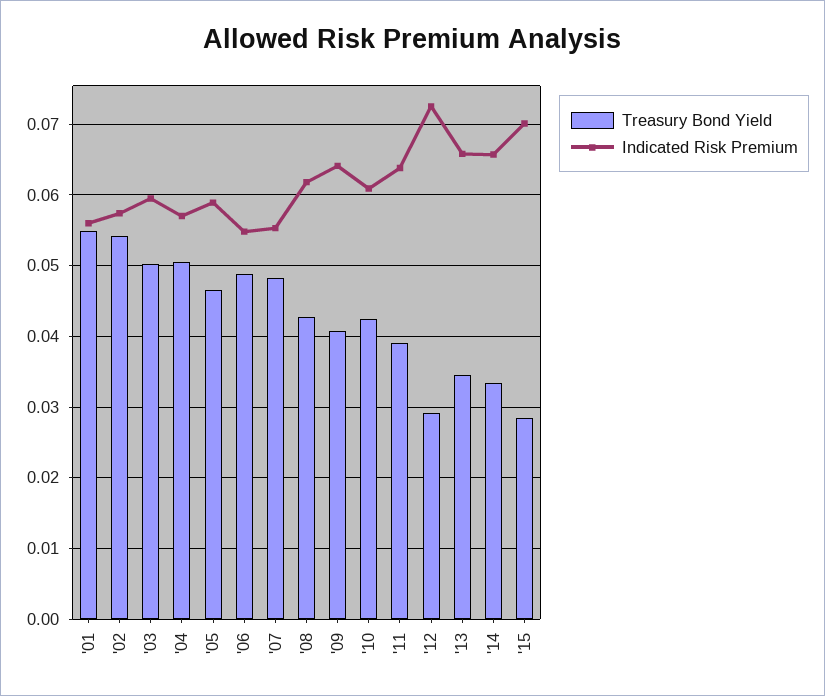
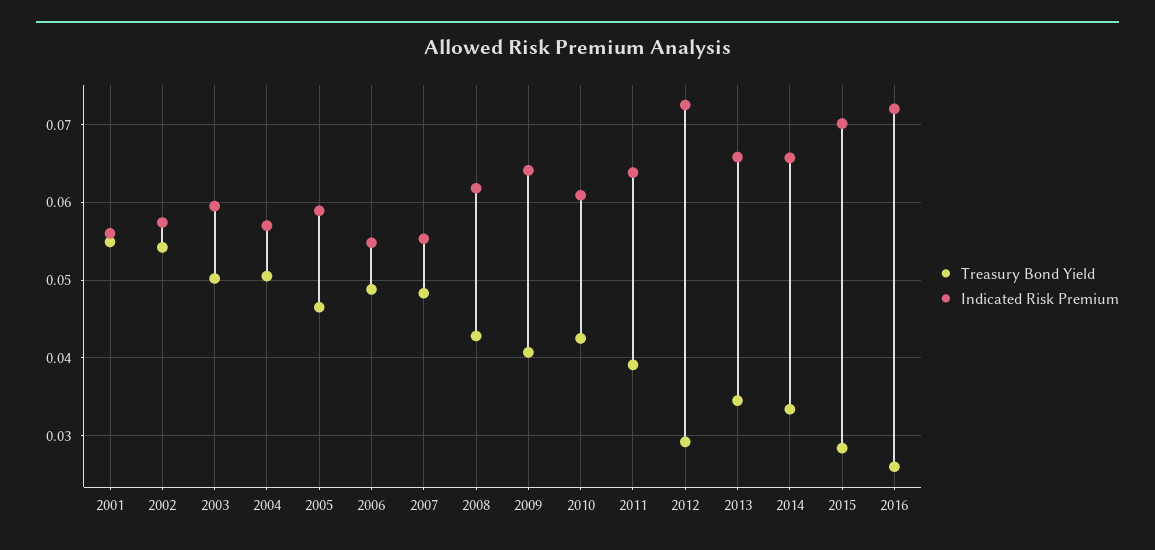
Treasury Bond Yield, 2016: none -> 0.026
Indicated Risk Premium, 2016: none -> 0.072

